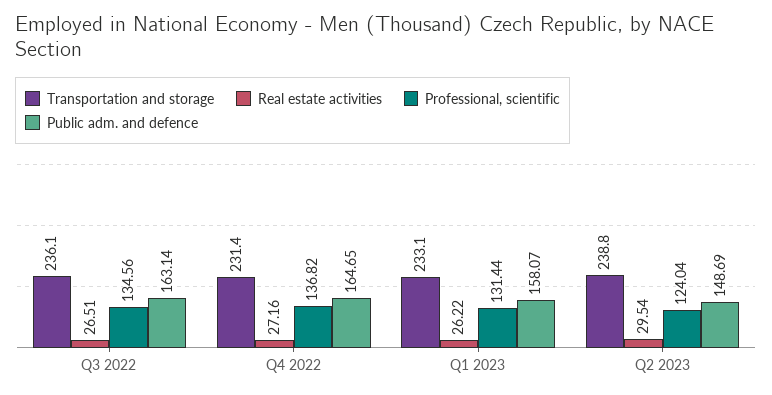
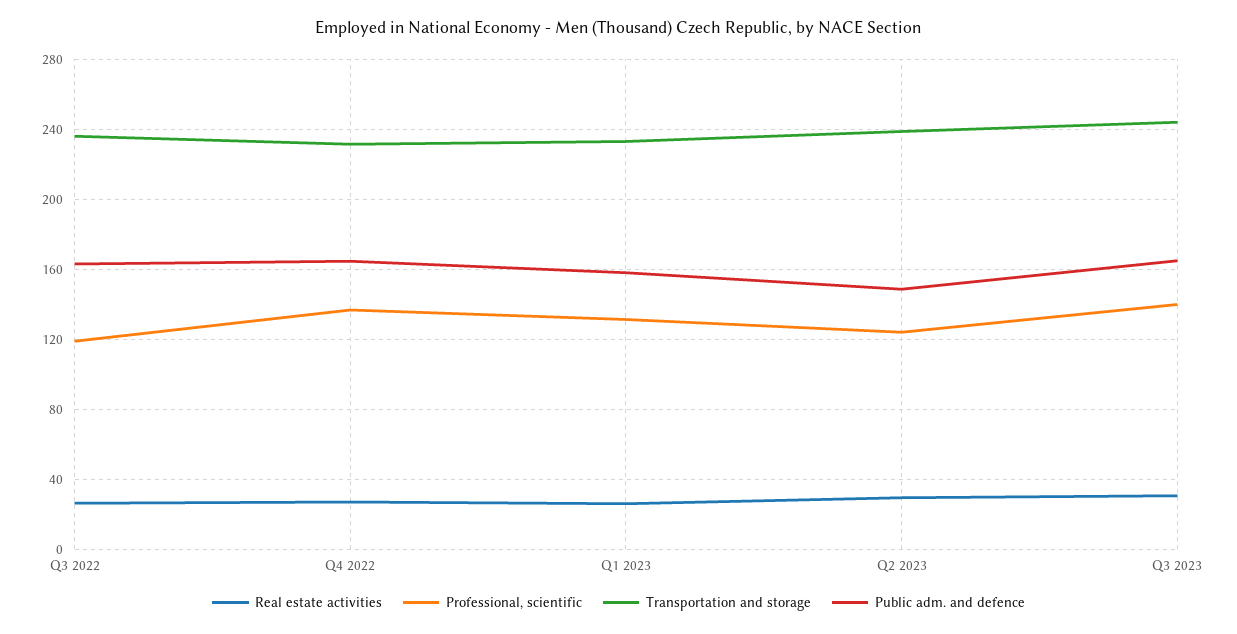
Professional, scientific, Q3 2022: 134.56 -> 120
Real estate activities, Q3 2023: none -> 30
Professional, scientific, Q3 2023: none -> 140
Transportation and storage, Q3 2023: none -> 245
Public adm. and defence, Q3 2023: none -> 165

